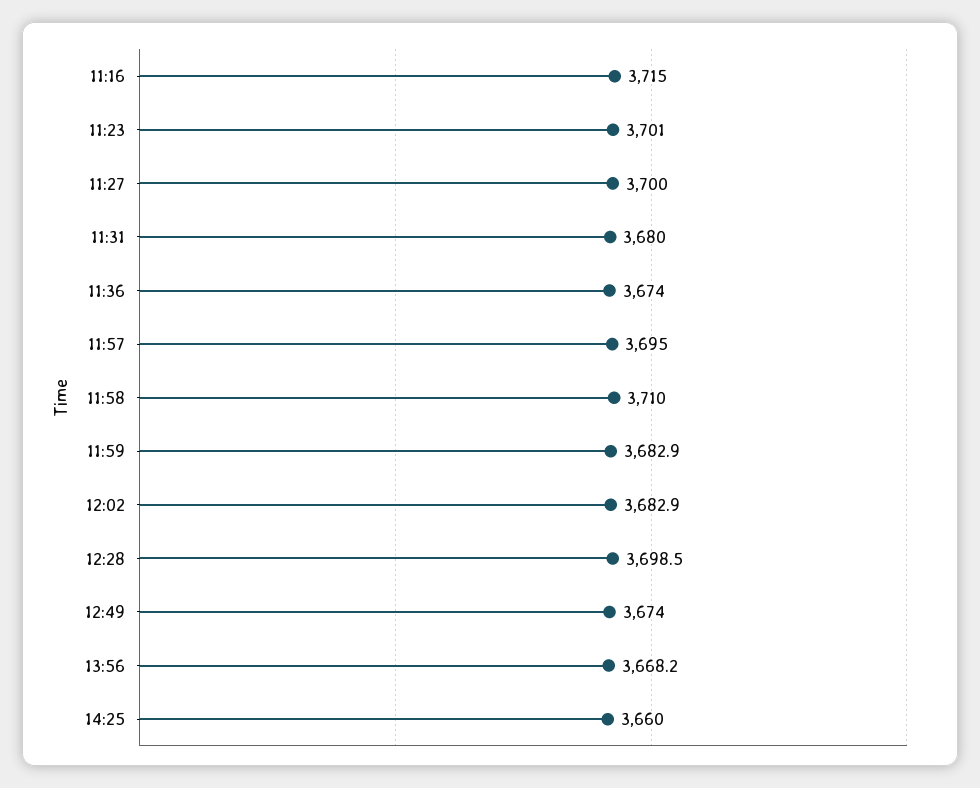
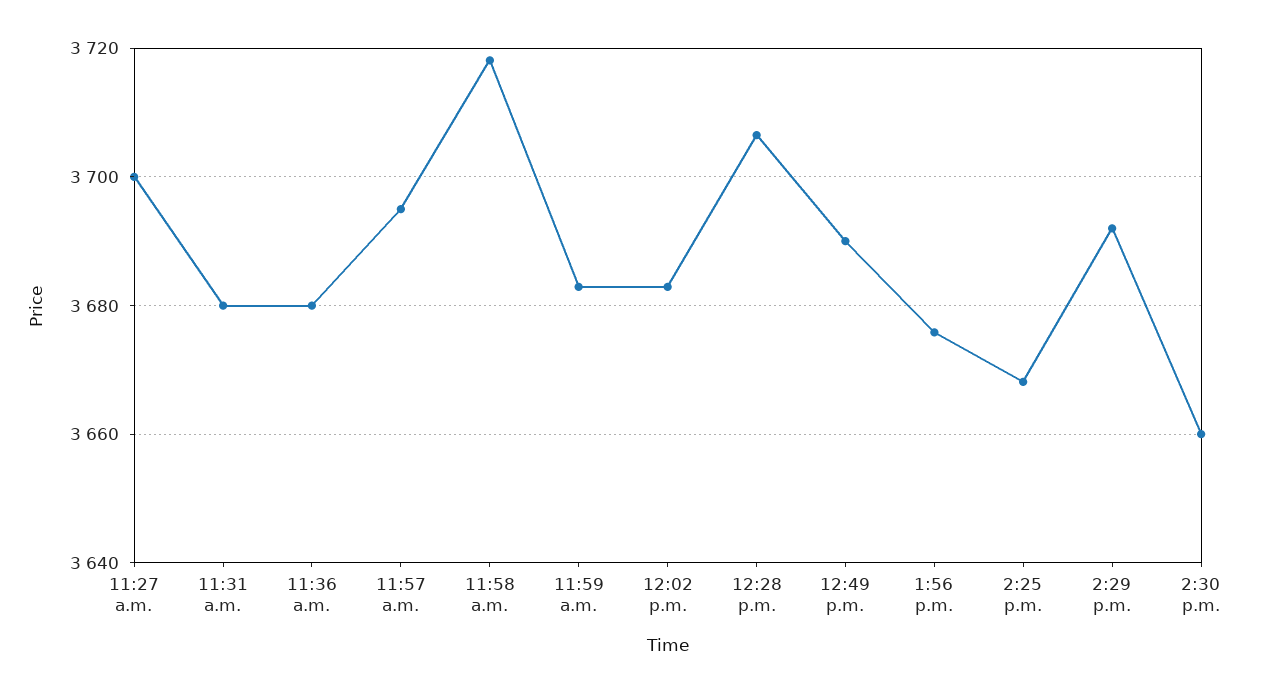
11:16: 3715 -> none
11:23: 3701 -> none
11:36: 3674 -> 3680
11:58: 3710 -> 3718
12:28: 3698.5 -> 3706
12:49: 3674 -> 3690
13:56: 3668.2 -> 3676
14:25: 3660 -> 3668
2:29 p.m.: none -> 3692
2:30 p.m.: none -> 3660

